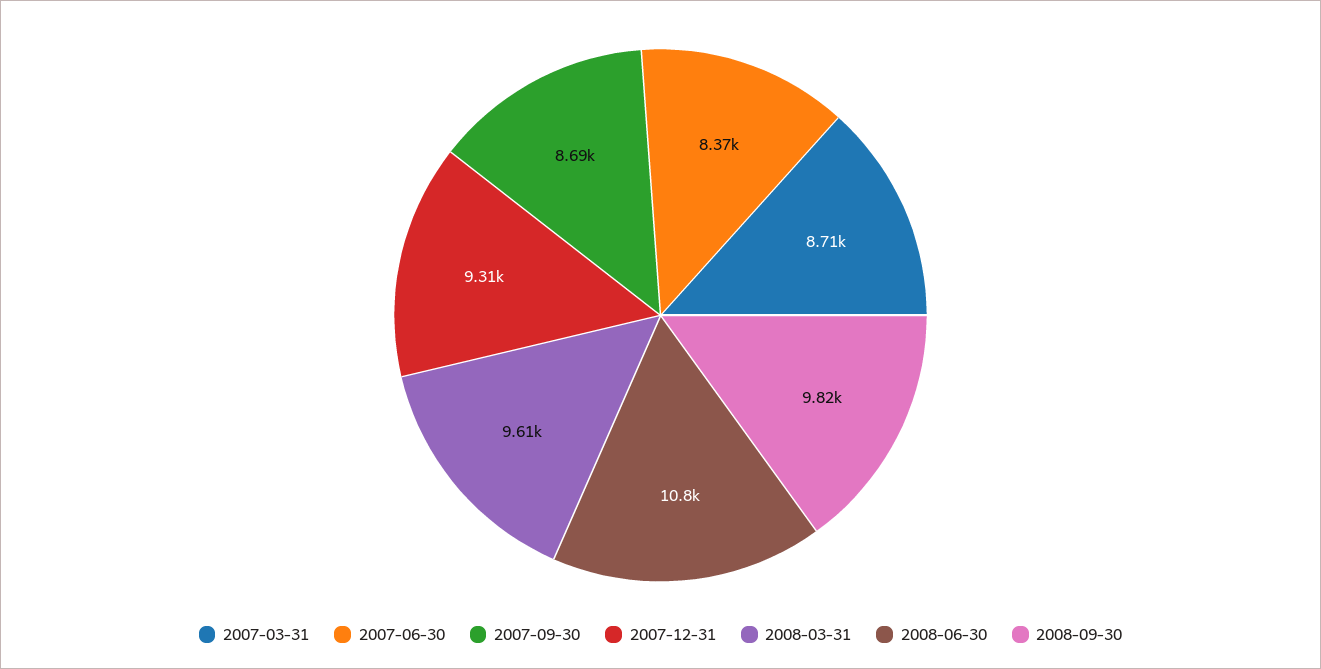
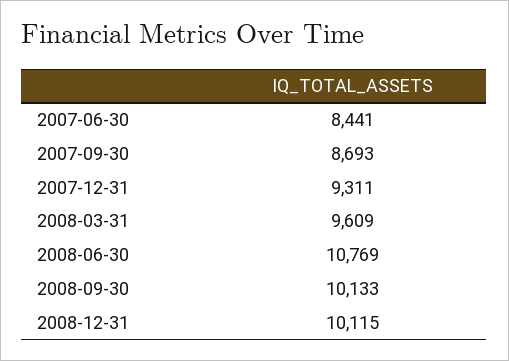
2007-03-31: 8710 -> none
2007-06-30: 8370 -> 8441
2008-09-30: 9820 -> 10133
2008-12-31: none -> 10115

